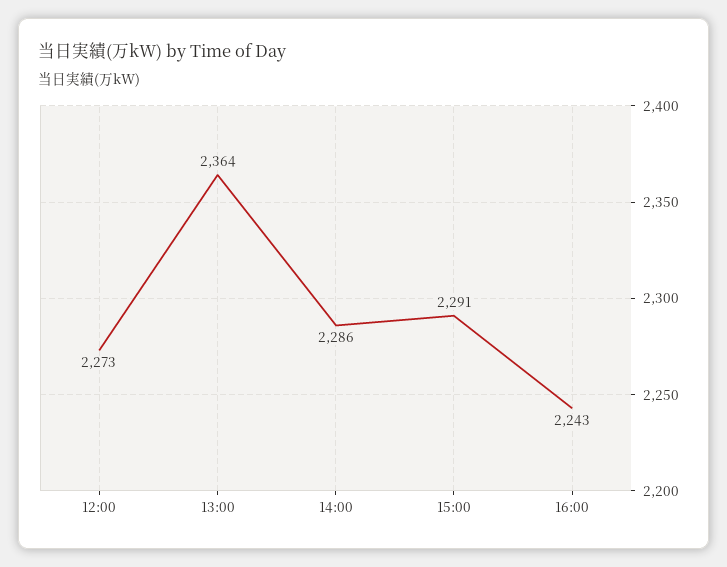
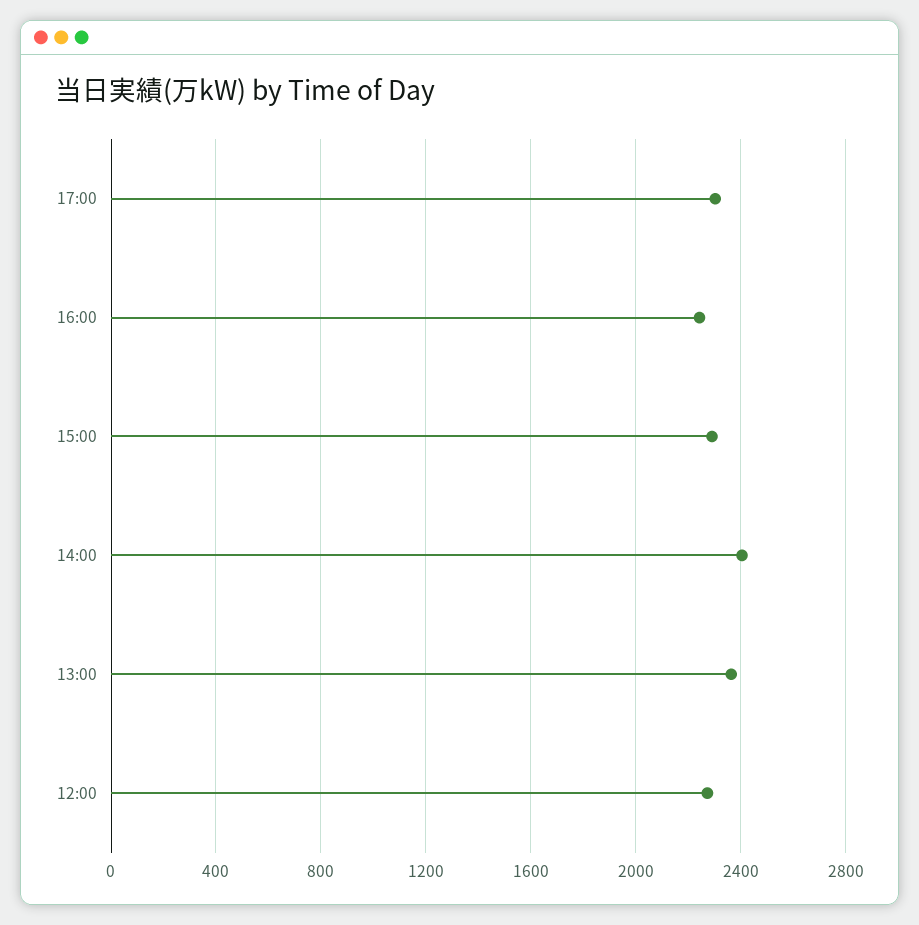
14:00: 2286 -> 2400
17:00: none -> 2300

